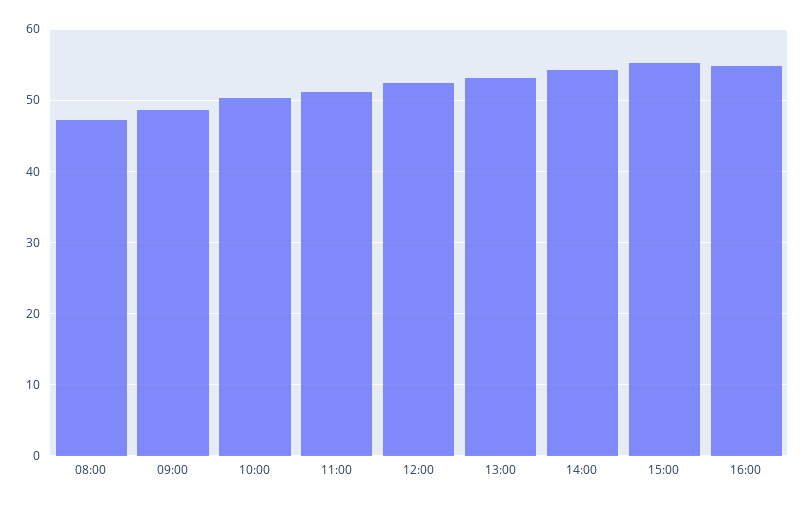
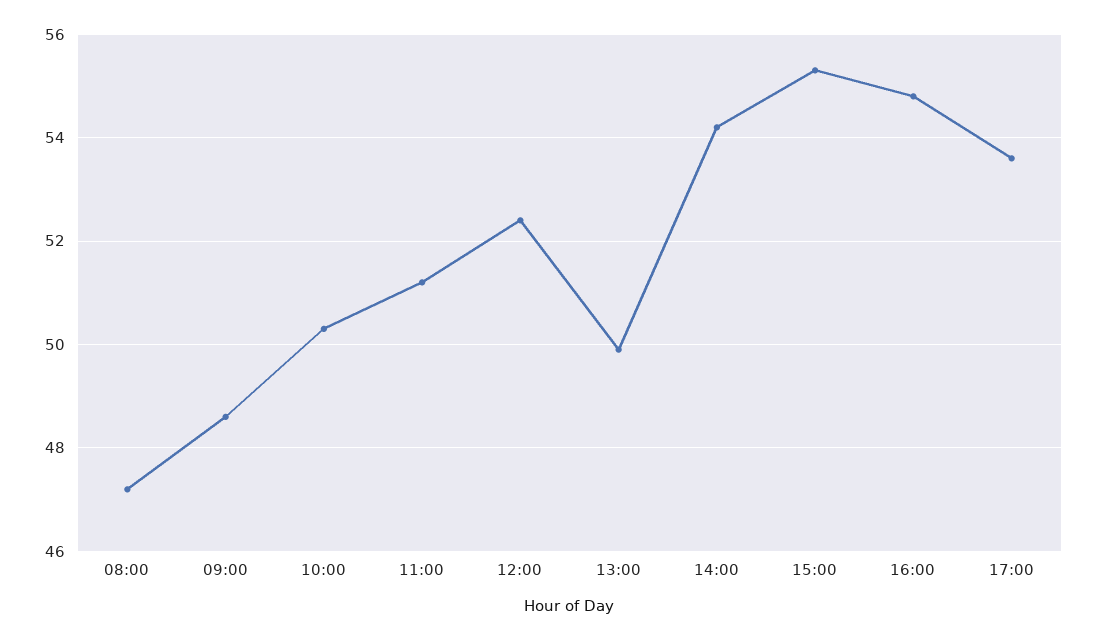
13:00: 53 -> 50
17:00: none -> 53.5

